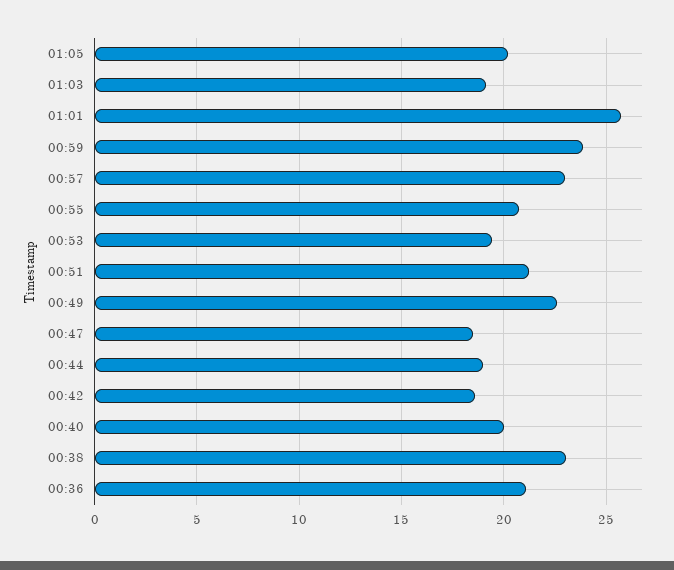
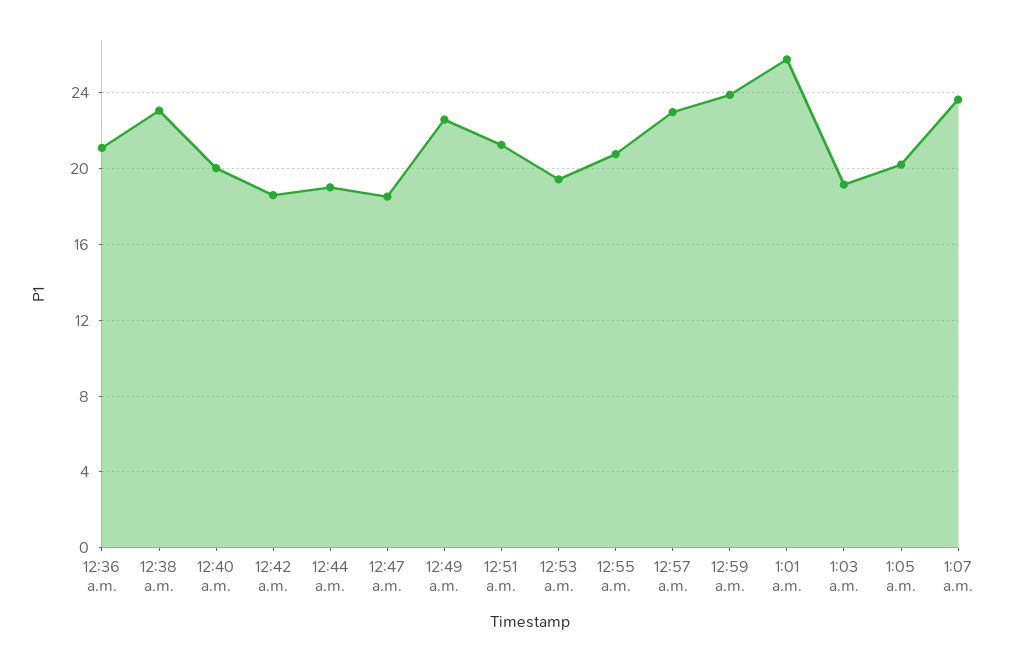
1:07 a.m.: none -> 23.5

